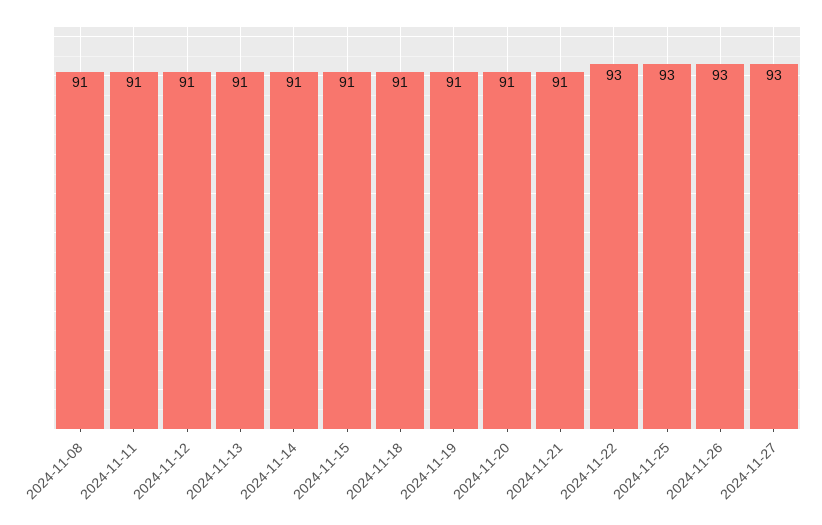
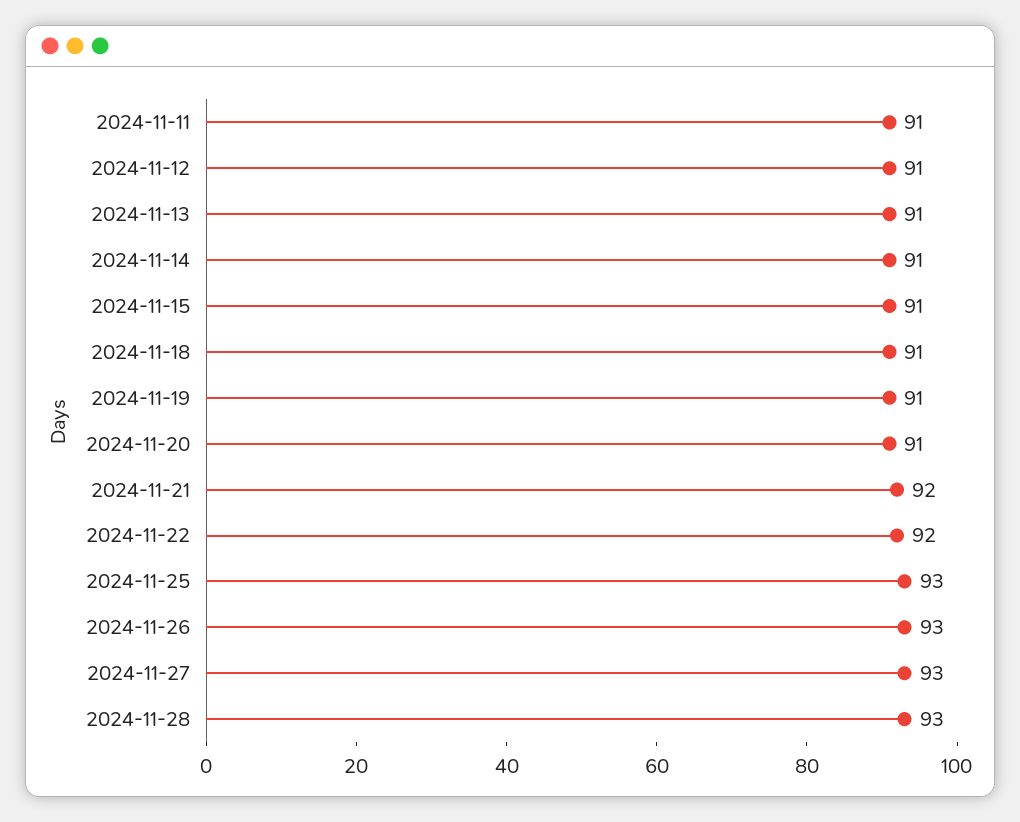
2024-11-08: 91 -> none
2024-11-21: 91 -> 92
2024-11-22: 93 -> 92
2024-11-28: none -> 93

